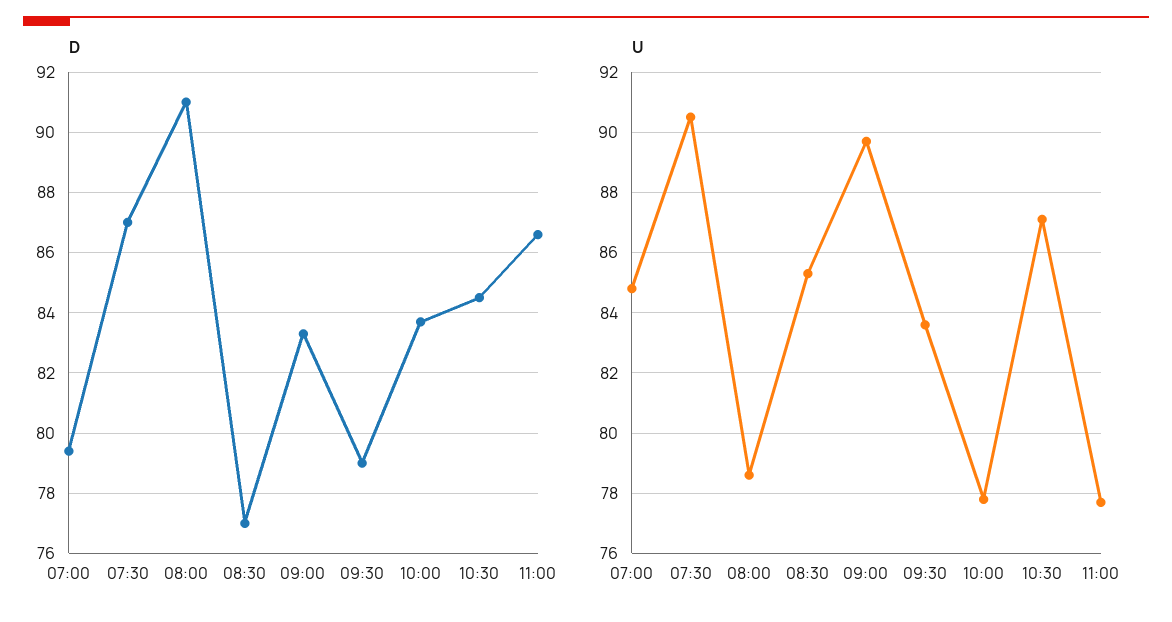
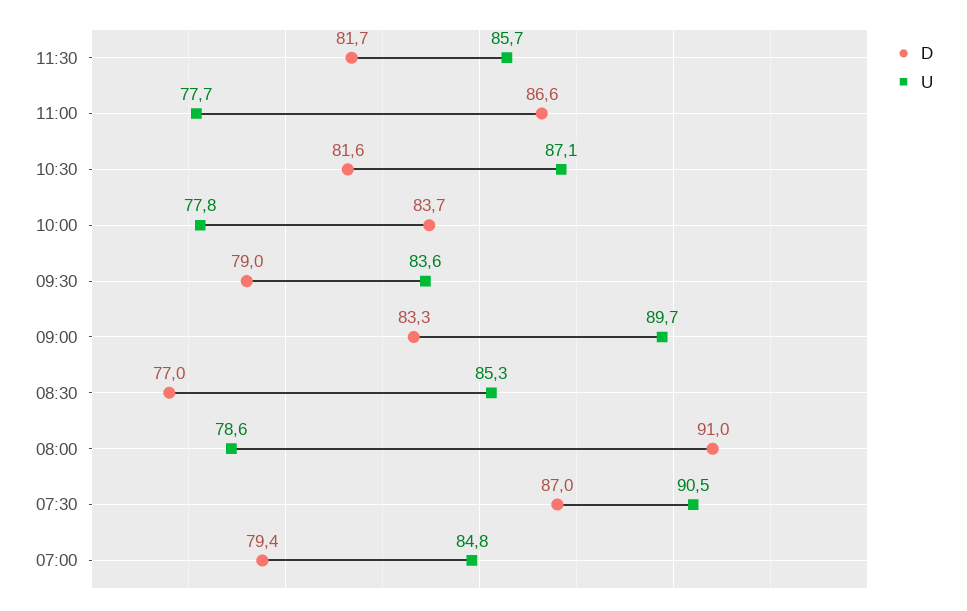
D, 10:30: 84.5 -> 81.6
D, 11:30: none -> 81.7
U, 11:30: none -> 85.7

